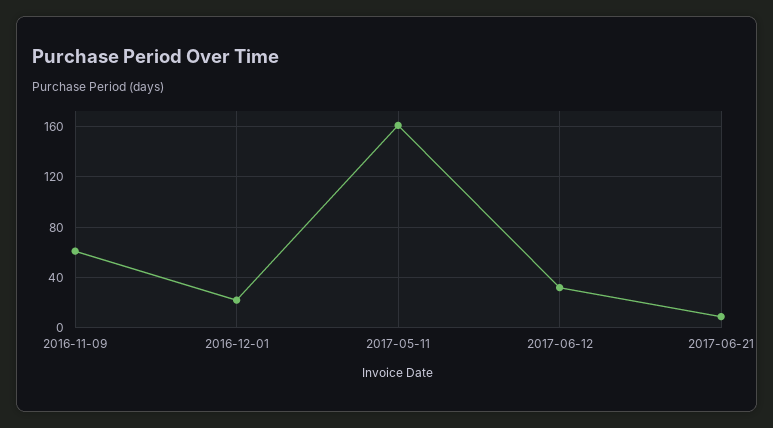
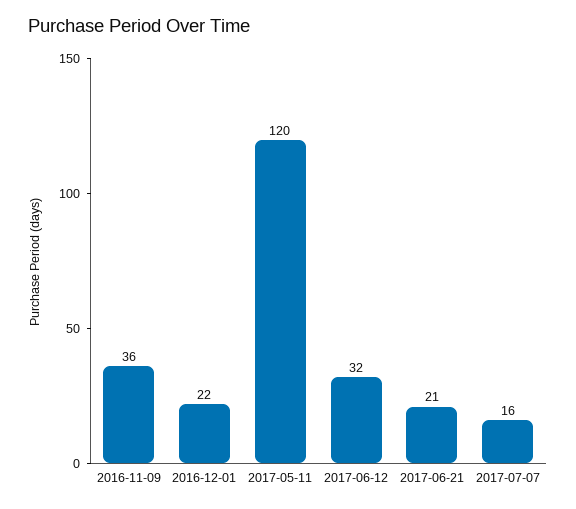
2016-11-09: 60 -> 36
2017-05-11: 160 -> 120
2017-06-21: 10 -> 21
2017-07-07: none -> 16

